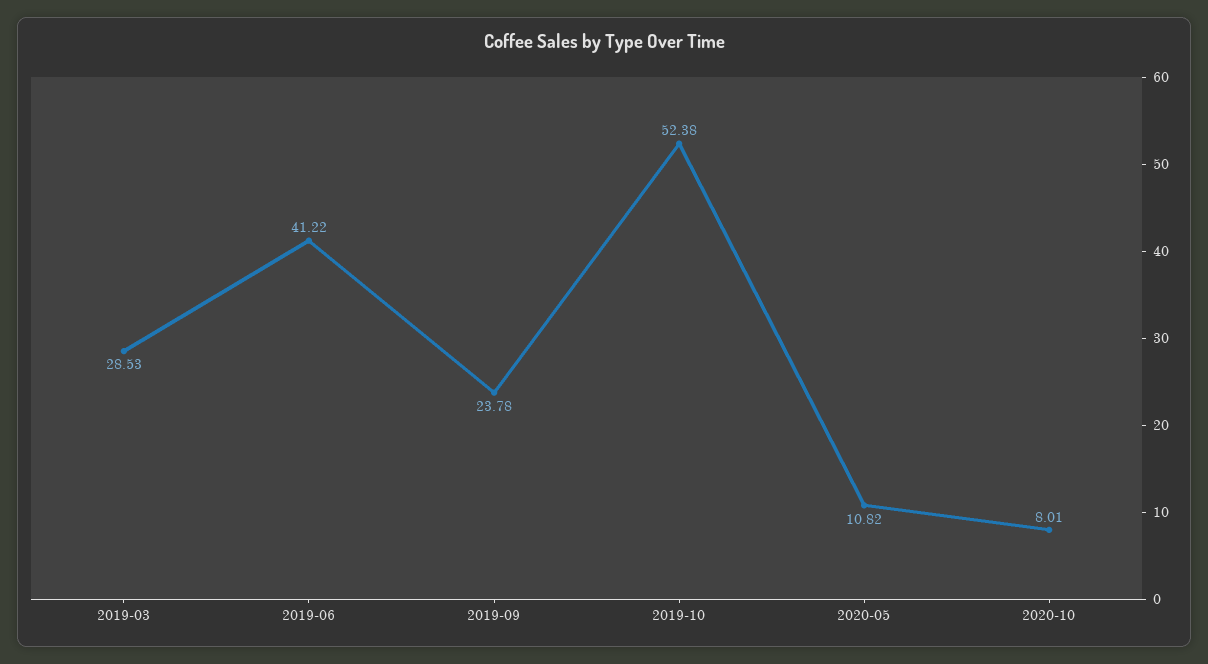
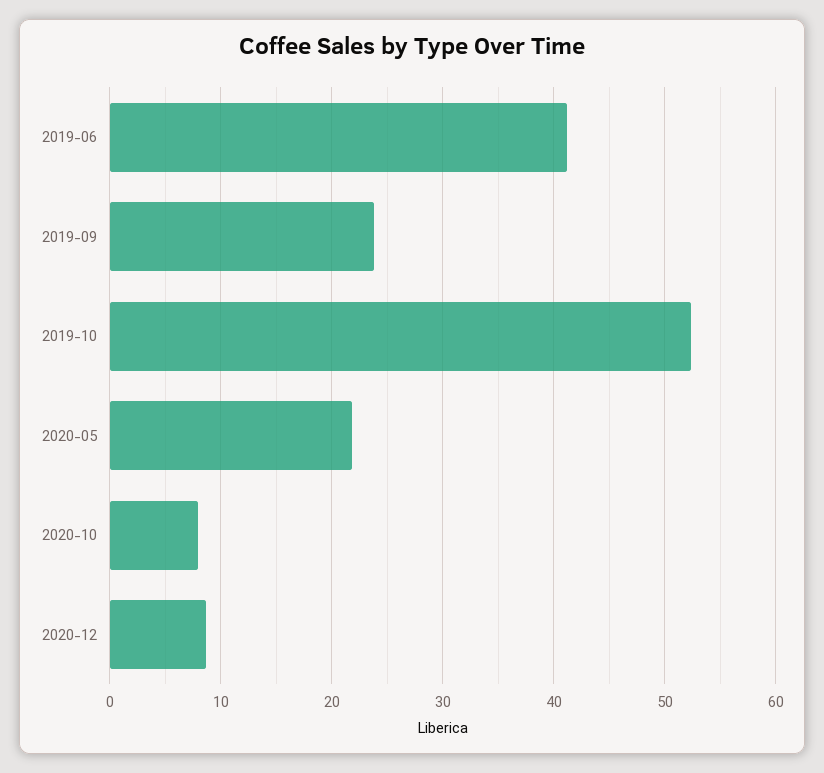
2019-03: 28.53 -> none
2020-05: 10.82 -> 22
2020-12: none -> 9

